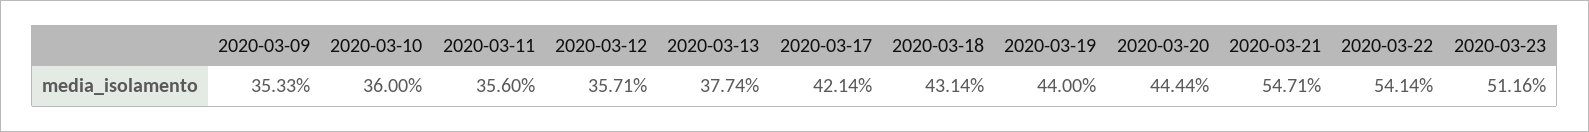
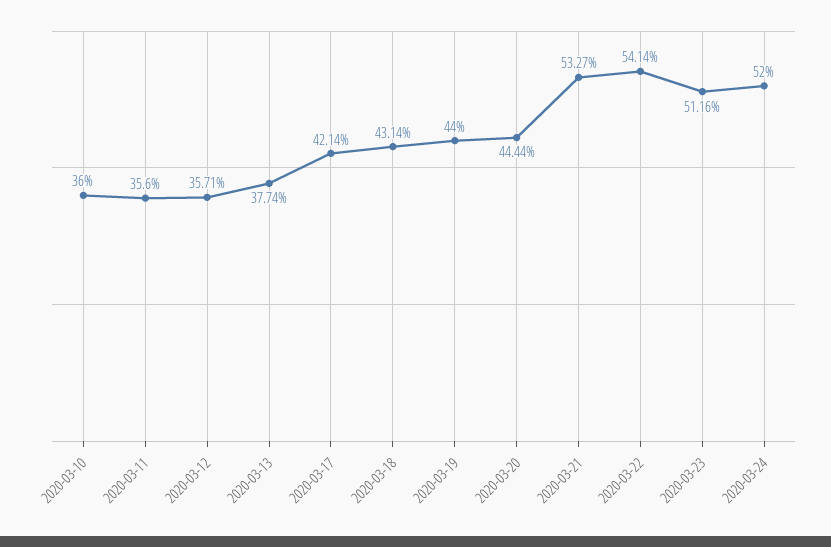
2020-03-09: 35.33 -> none
2020-03-21: 54.71 -> 53.27
2020-03-24: none -> 52

